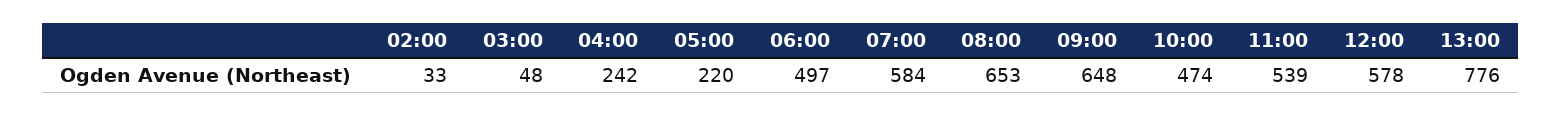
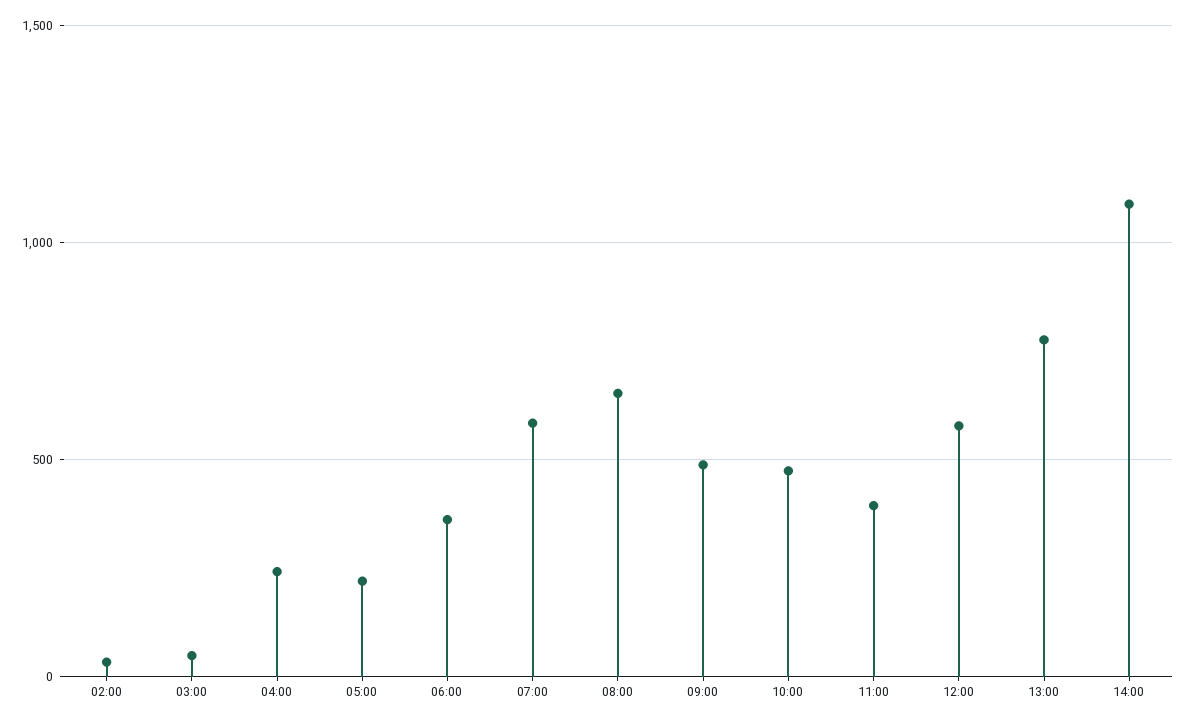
06:00: 497 -> 350
09:00: 648 -> 500
11:00: 539 -> 400
14:00: none -> 1100

